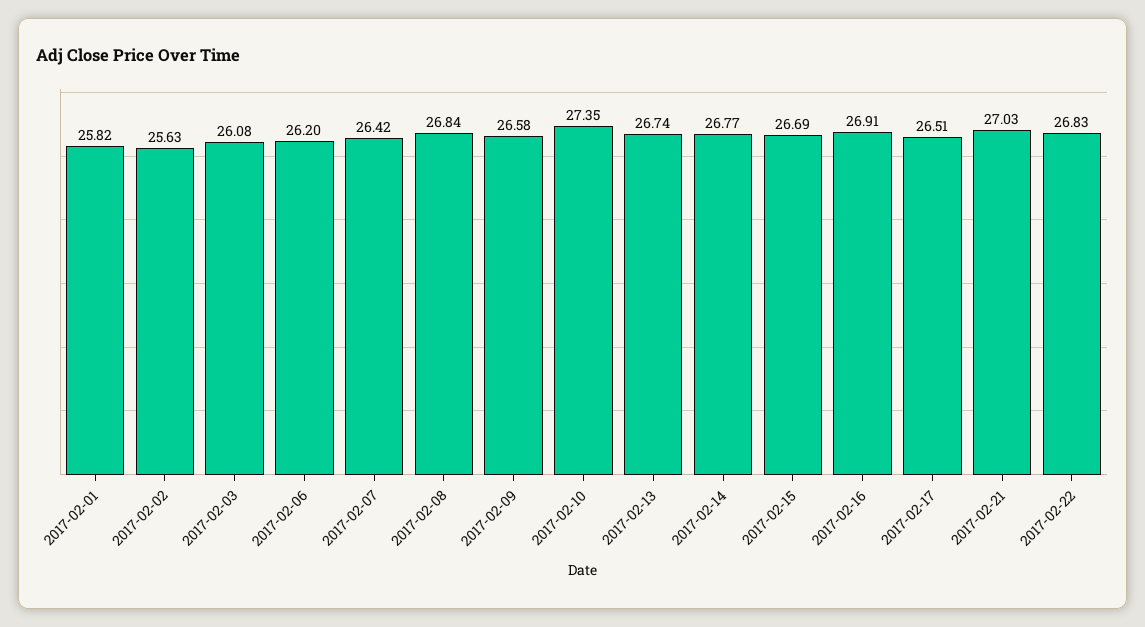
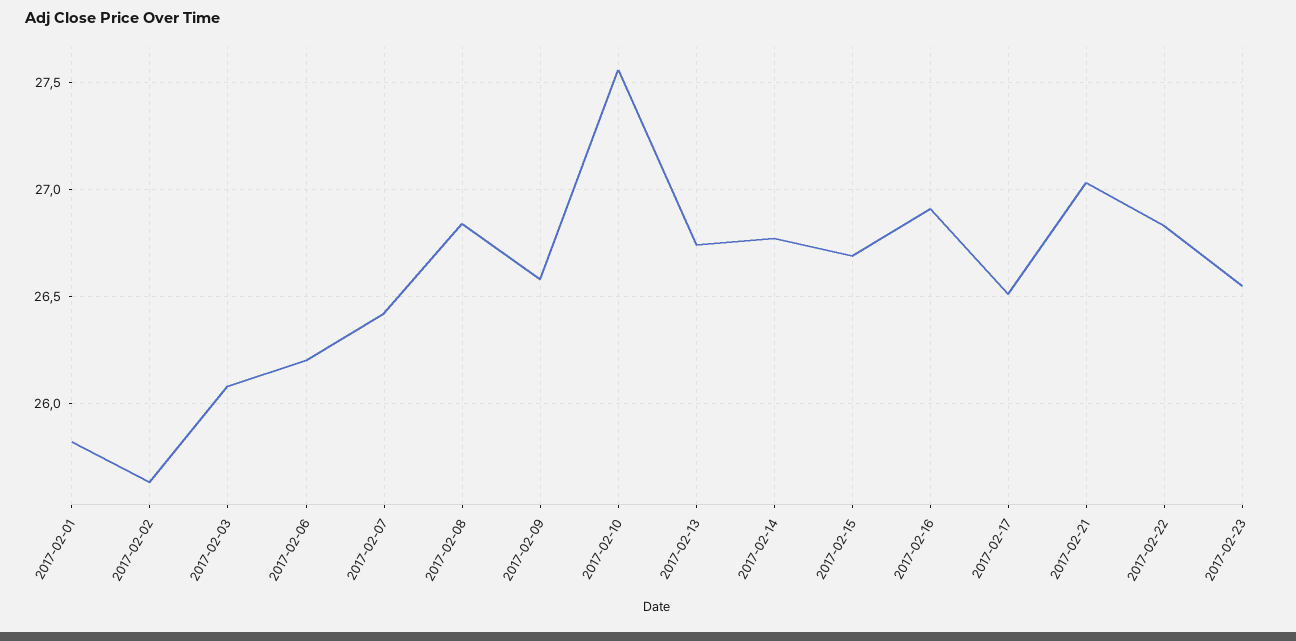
2017-02-10: 27.35 -> 27.55
2017-02-23: none -> 26.55

